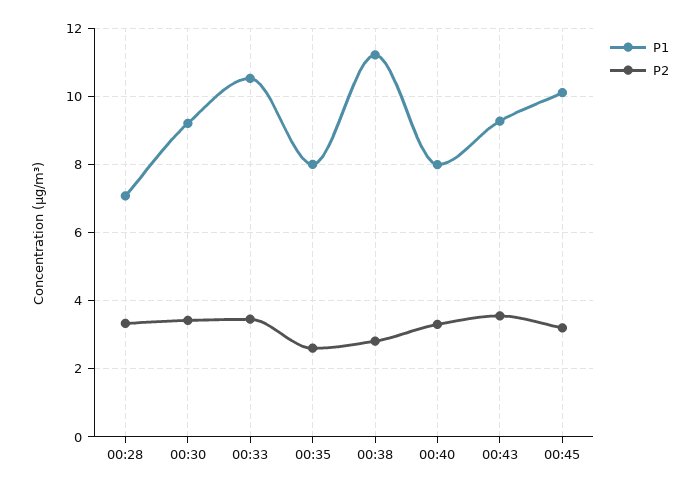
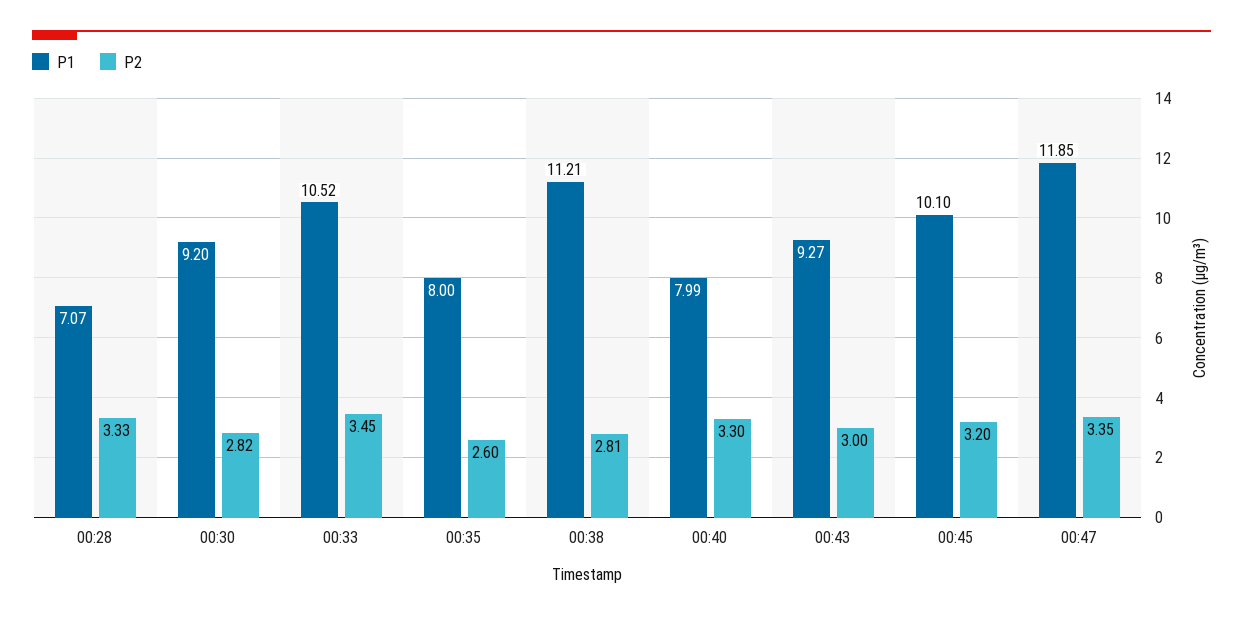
P2, 00:30: 3.4 -> 2.82
P2, 00:43: 3.6 -> 3
P1, 00:47: none -> 11.85
P2, 00:47: none -> 3.35

